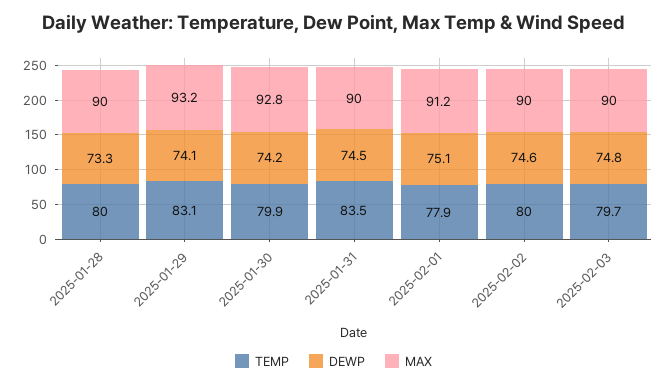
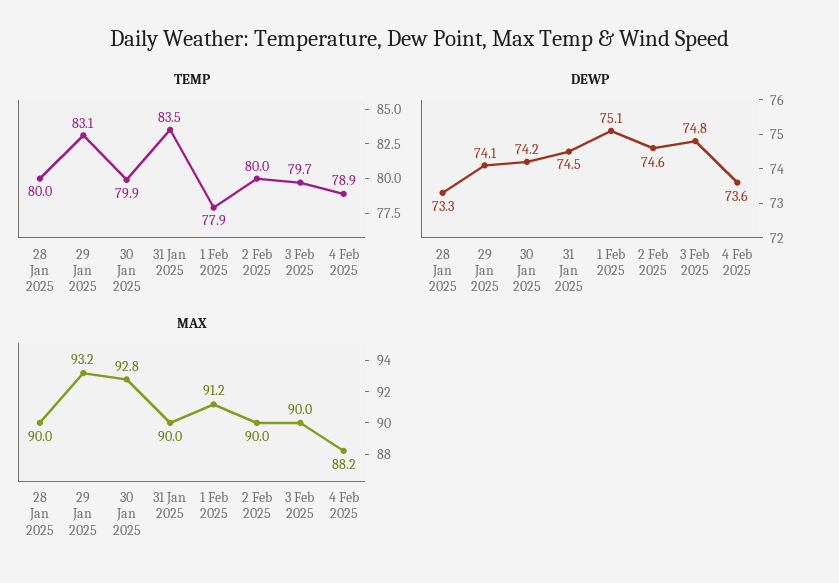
TEMP, 4 Feb 2025: none -> 78.9
DEWP, 4 Feb 2025: none -> 73.6
MAX, 4 Feb 2025: none -> 88.2

